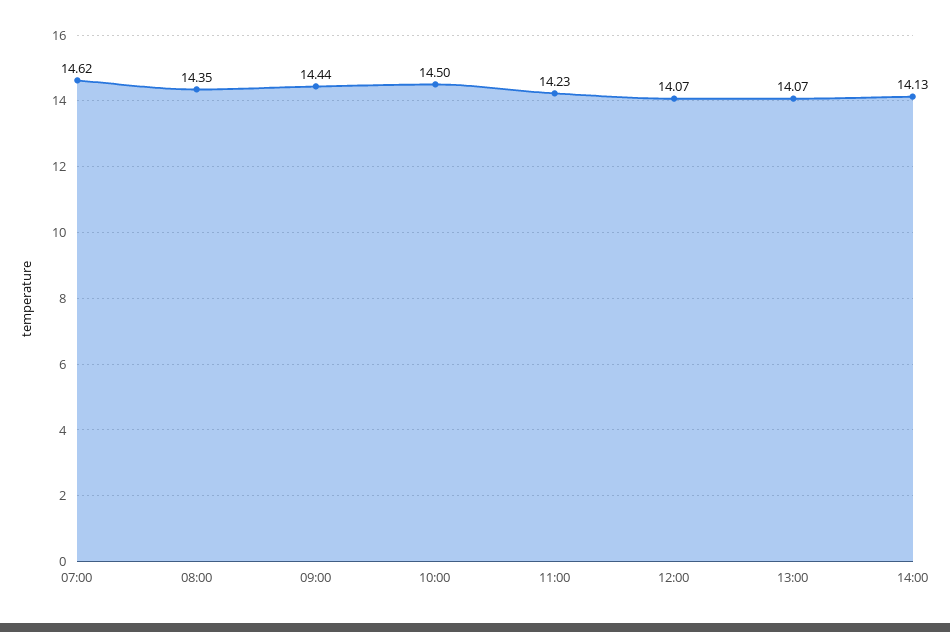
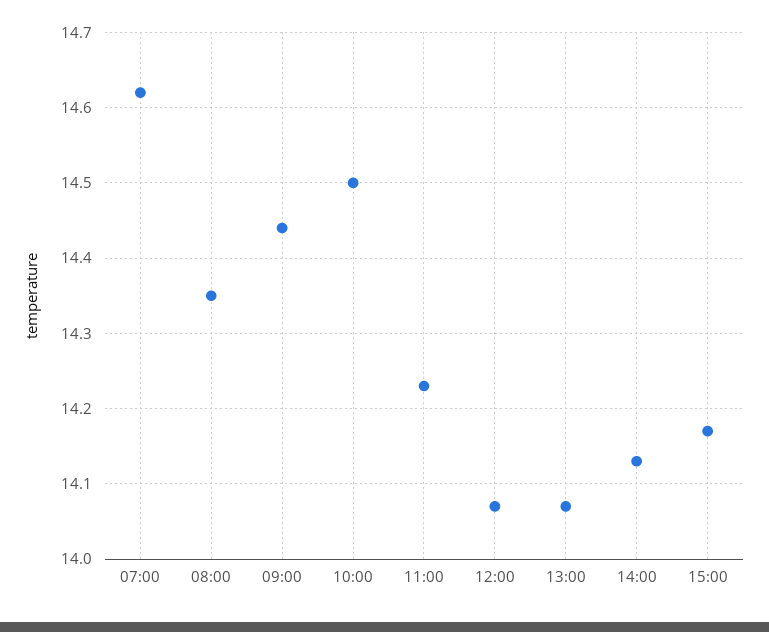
15:00: none -> 14.17

